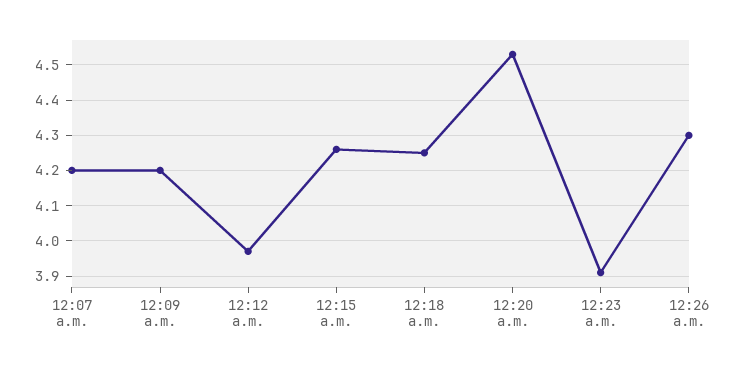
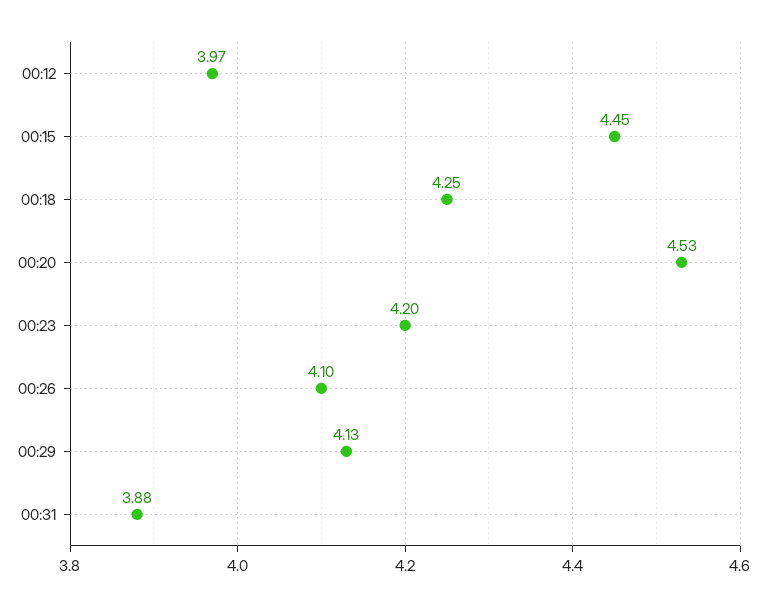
12:07 a.m.: 4.2 -> none
12:09 a.m.: 4.2 -> none
12:15 a.m.: 4.25 -> 4.45
12:23 a.m.: 3.9 -> 4.2
12:26 a.m.: 4.3 -> 4.1
00:29: none -> 4.13
00:31: none -> 3.88

